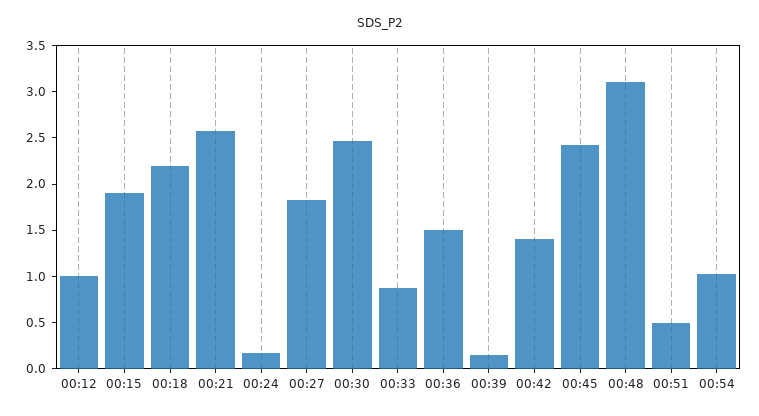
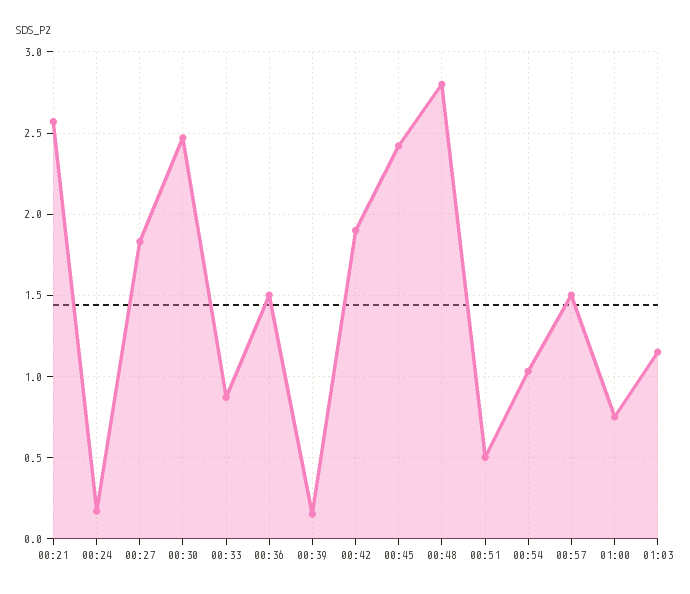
00:12: 1 -> none
00:15: 1.9 -> none
00:18: 2.2 -> none
00:42: 1.4 -> 1.9
00:48: 3.1 -> 2.8
00:57: none -> 1.5
01:00: none -> 0.75
01:03: none -> 1.15

